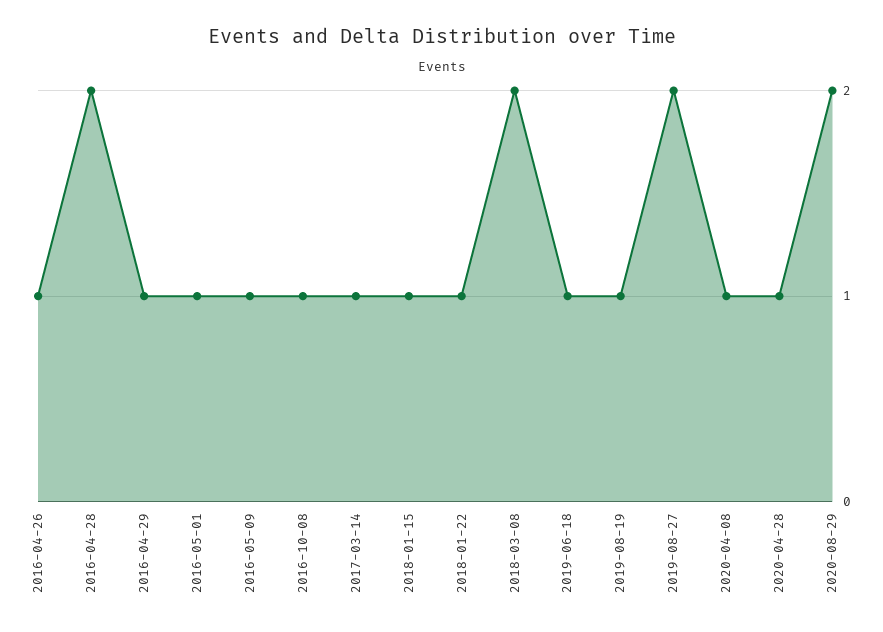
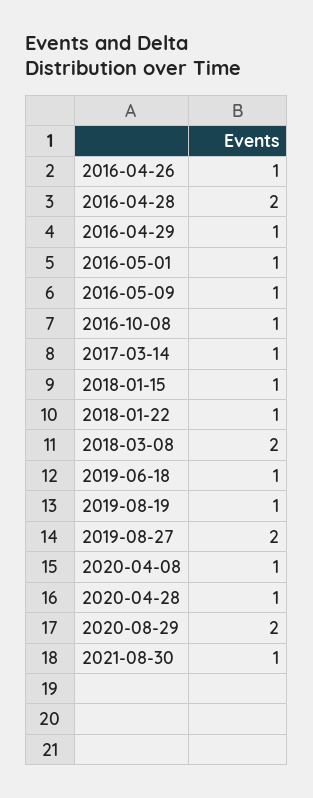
2021-08-30: none -> 1

